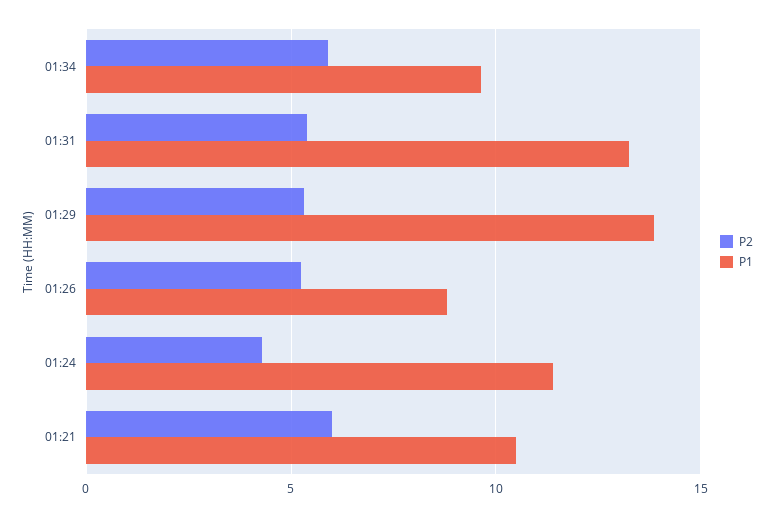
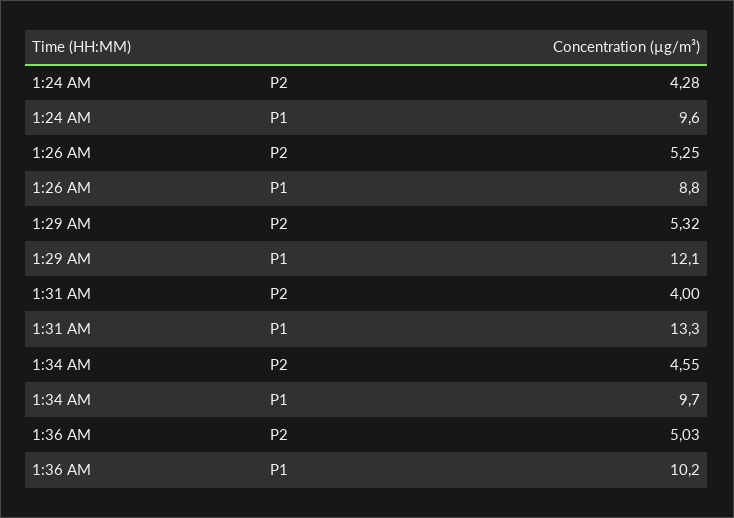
P2, 01:34: 6 -> 4.55
P2, 01:31: 5.5 -> 4
P1, 01:29: 14 -> 12.1
P1, 01:24: 11.5 -> 9.6
P2, 01:21: 6 -> none
P1, 01:21: 10.5 -> none
P2, 1:36 AM: none -> 5.03
P1, 1:36 AM: none -> 10.2

